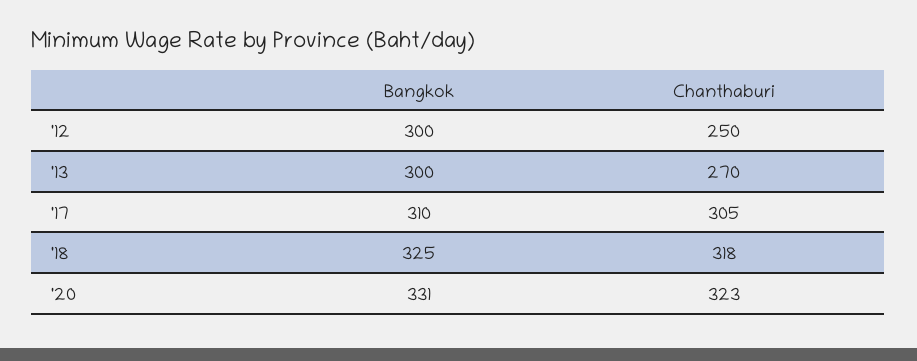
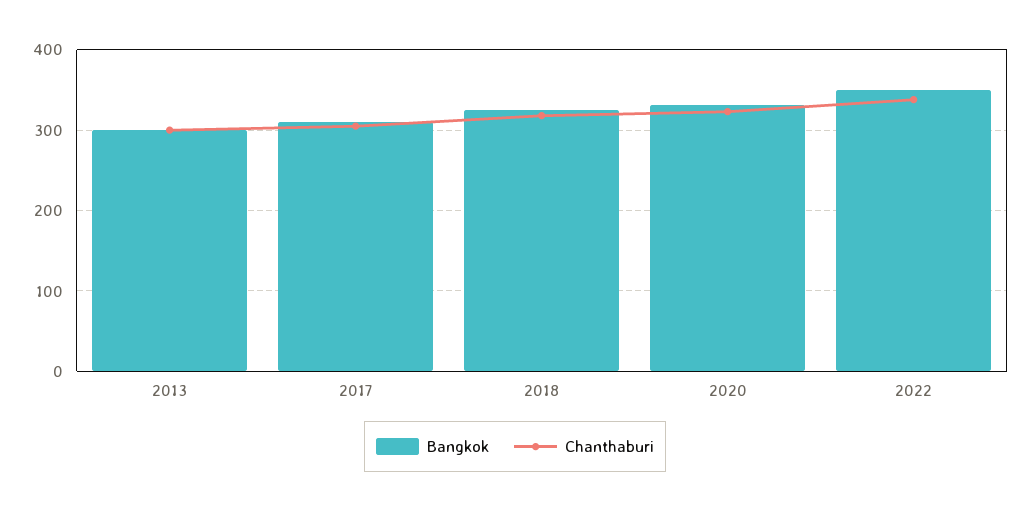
Bangkok, '12: 300 -> none
Chanthaburi, '12: 250 -> none
Chanthaburi, '13: 270 -> 300
Bangkok, 2022: none -> 350
Chanthaburi, 2022: none -> 340

